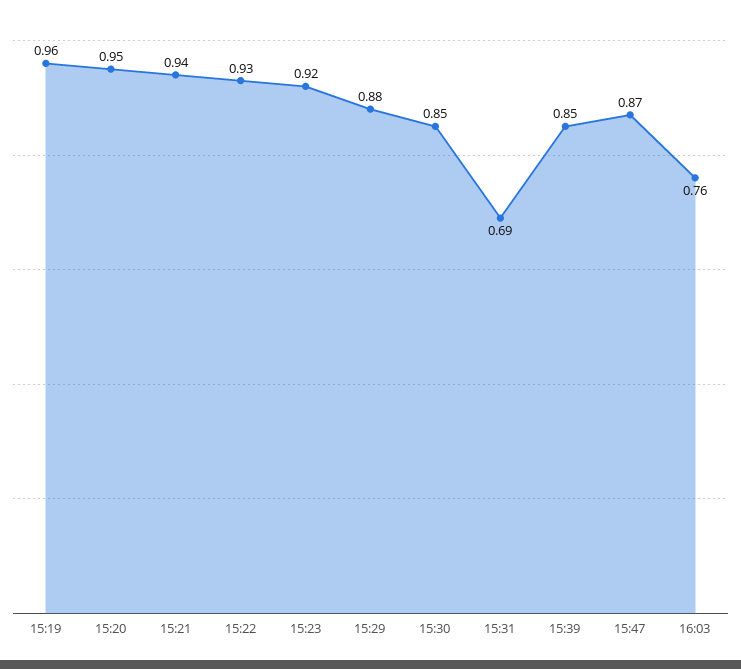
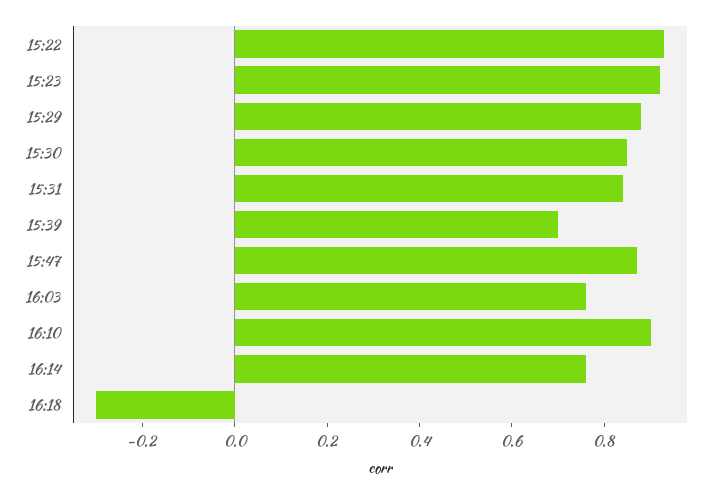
15:19: 0.96 -> none
15:20: 0.95 -> none
15:21: 0.94 -> none
15:31: 0.69 -> 0.85
15:39: 0.85 -> 0.7
16:10: none -> 0.9
16:14: none -> 0.75
16:18: none -> -0.3

